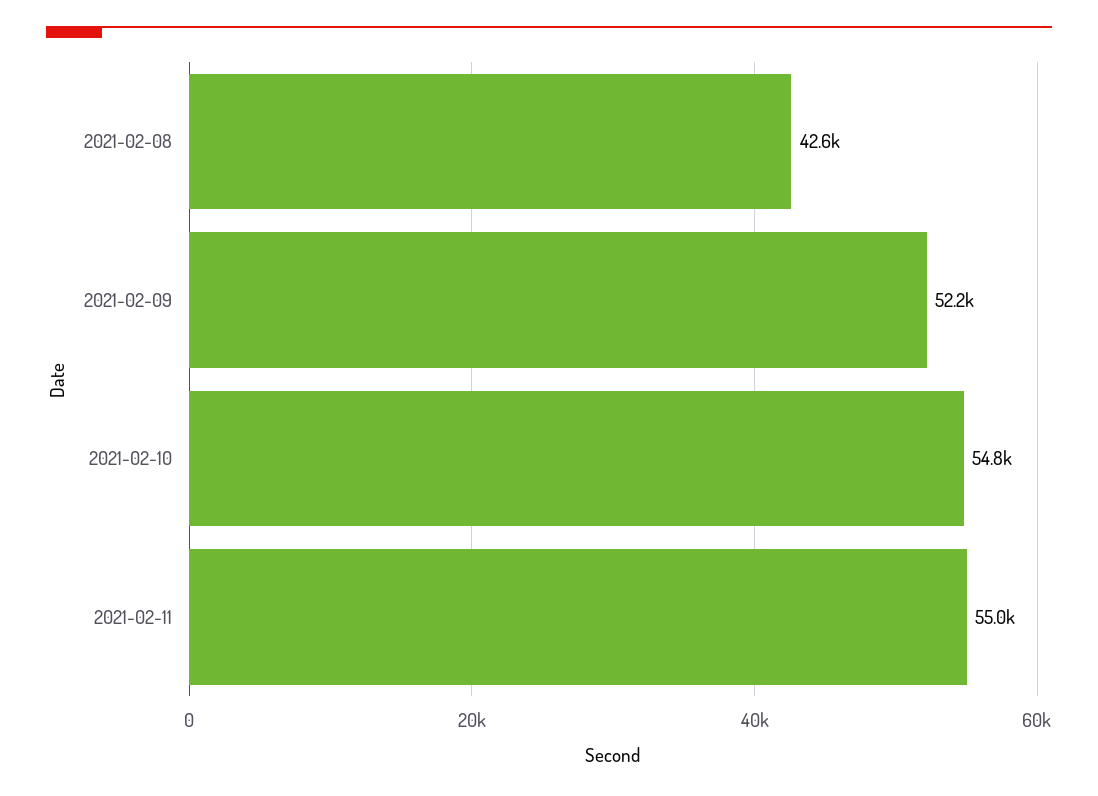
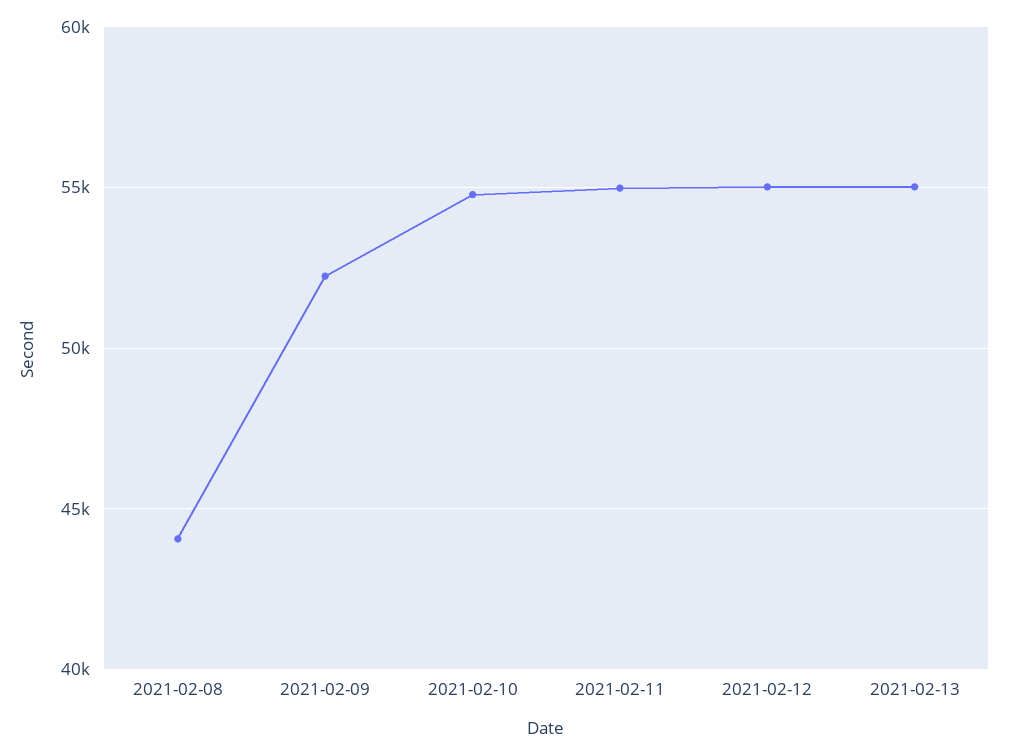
2021-02-08: 42600 -> 44000
2021-02-12: none -> 55000
2021-02-13: none -> 55000

